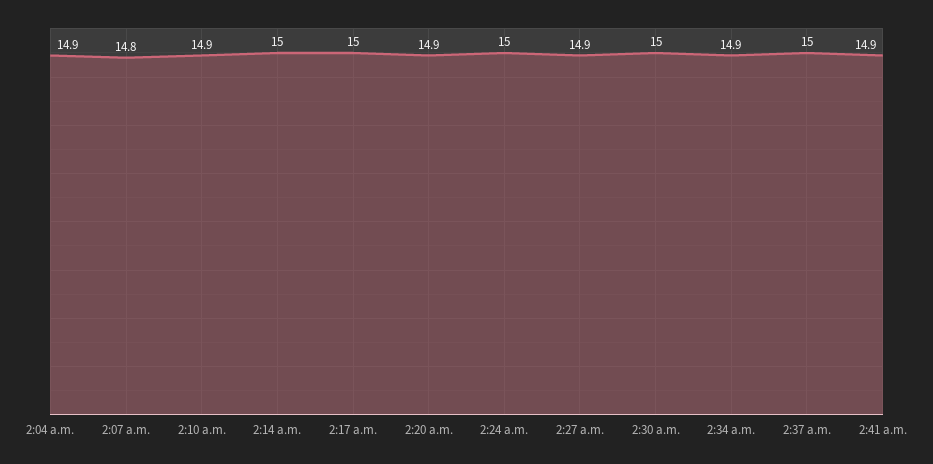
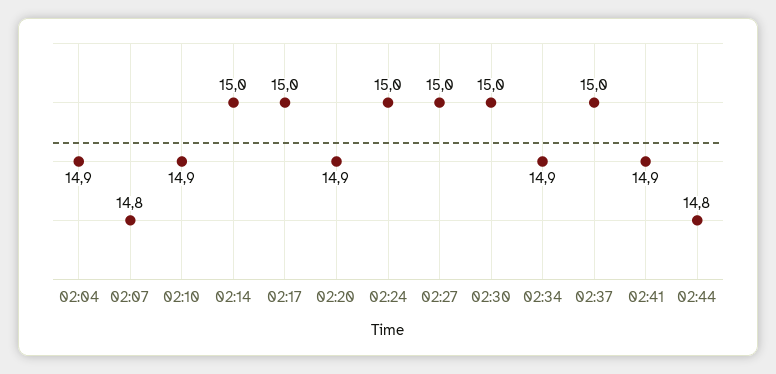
2:27 a.m.: 14.9 -> 15
02:44: none -> 14.8

